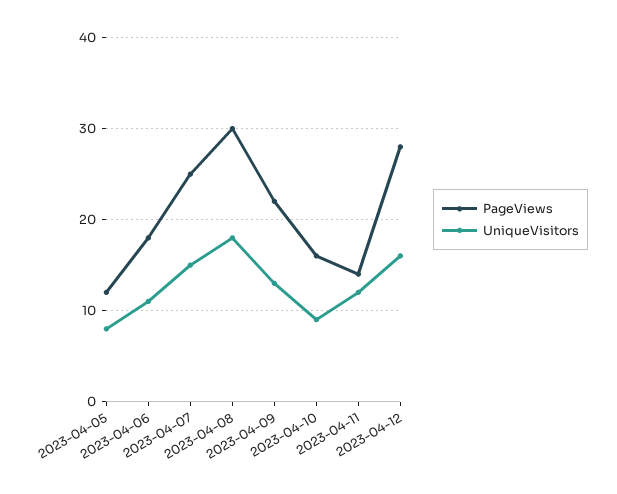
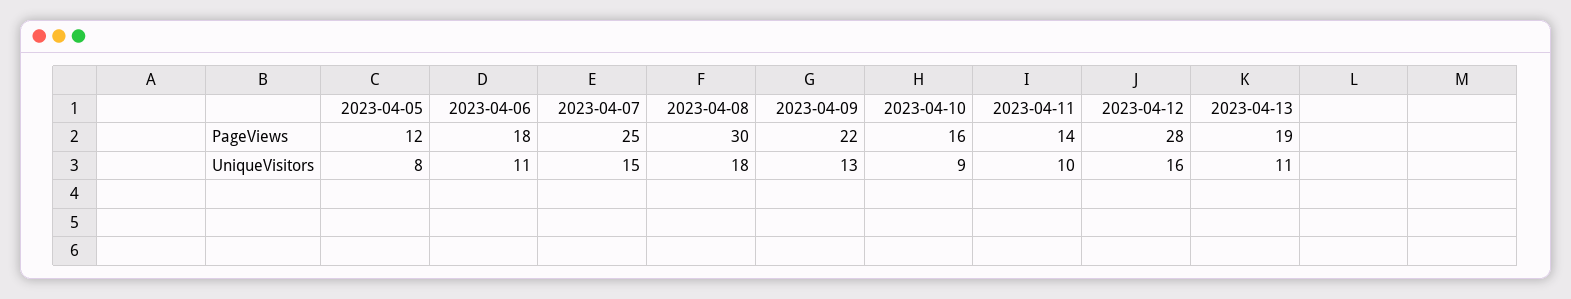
UniqueVisitors, 2023-04-11: 12 -> 10
PageViews, 2023-04-13: none -> 19
UniqueVisitors, 2023-04-13: none -> 11

